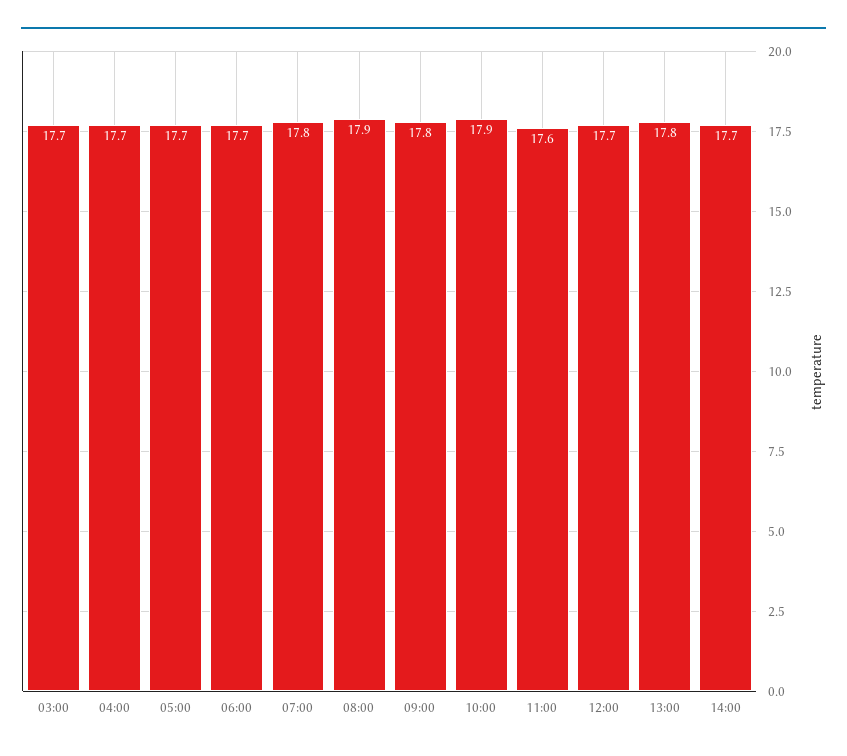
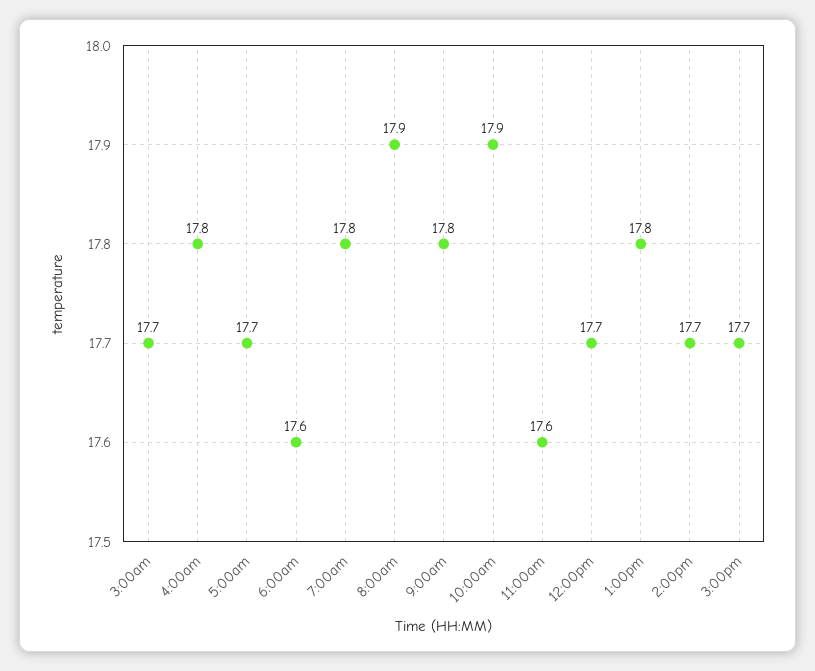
04:00: 17.7 -> 17.8
06:00: 17.7 -> 17.6
3:00pm: none -> 17.7

